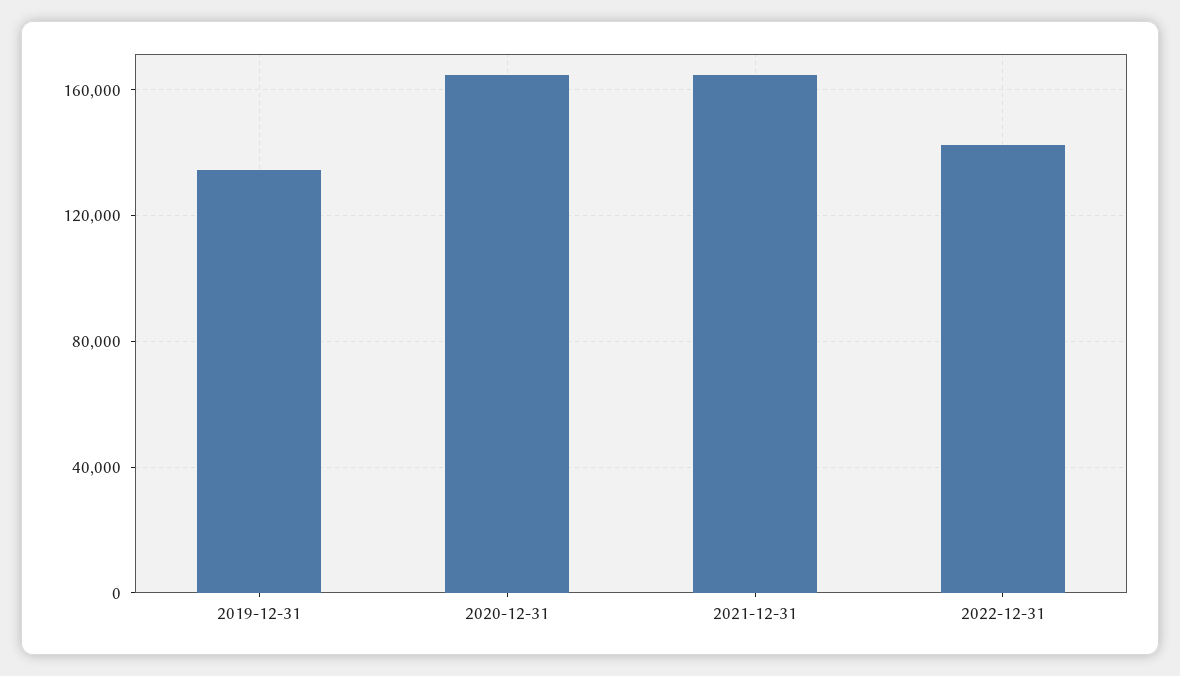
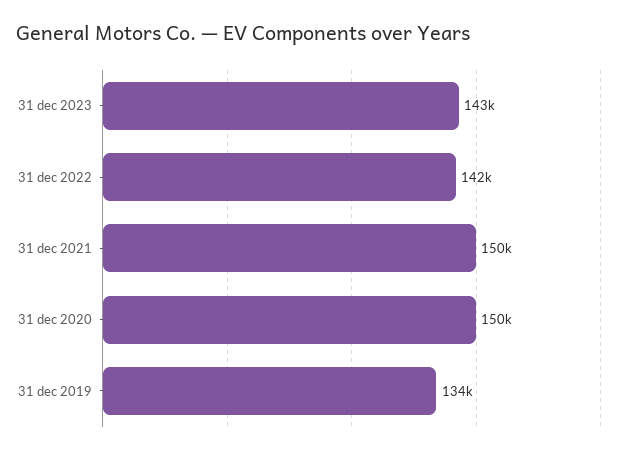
2020-12-31: 165000 -> 150000
2021-12-31: 165000 -> 150000
31 dec 2023: none -> 143000

